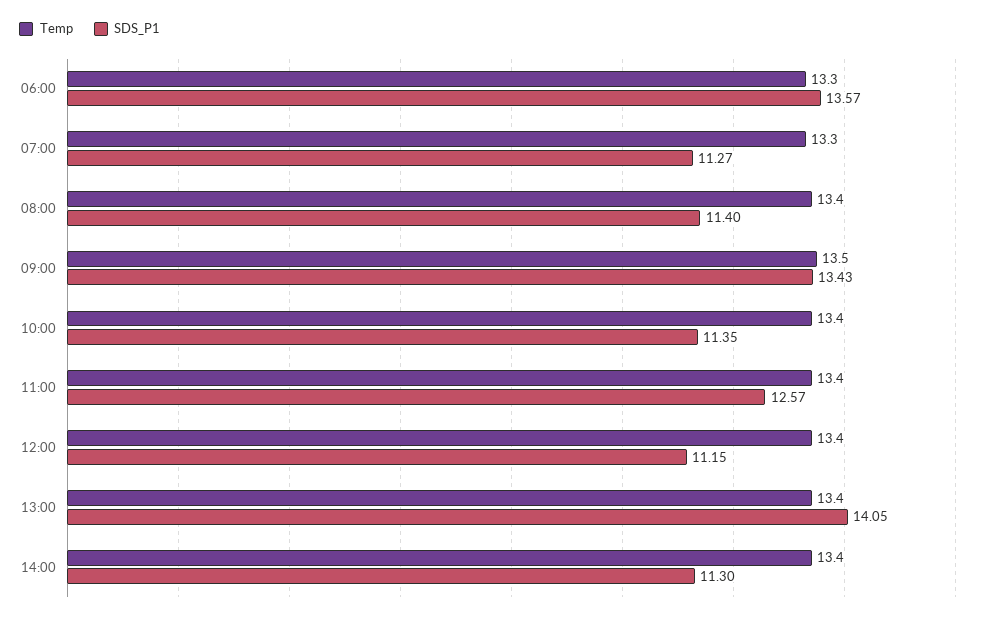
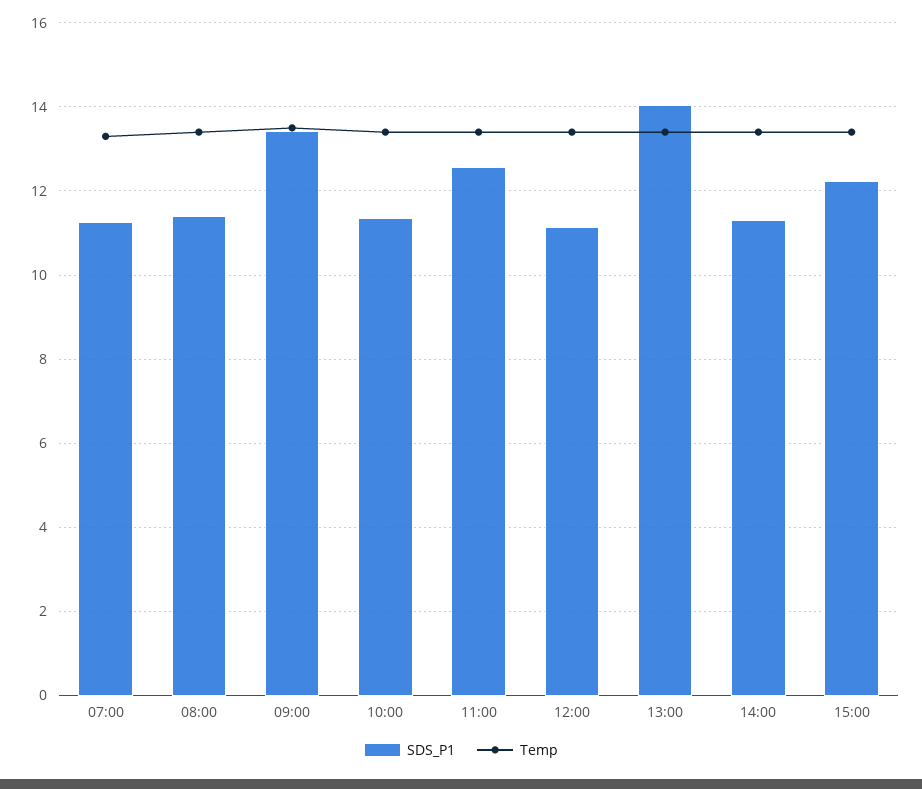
Temp, 06:00: 13.3 -> none
SDS_P1, 06:00: 13.57 -> none
SDS_P1, 15:00: none -> 12.2
Temp, 15:00: none -> 13.4

